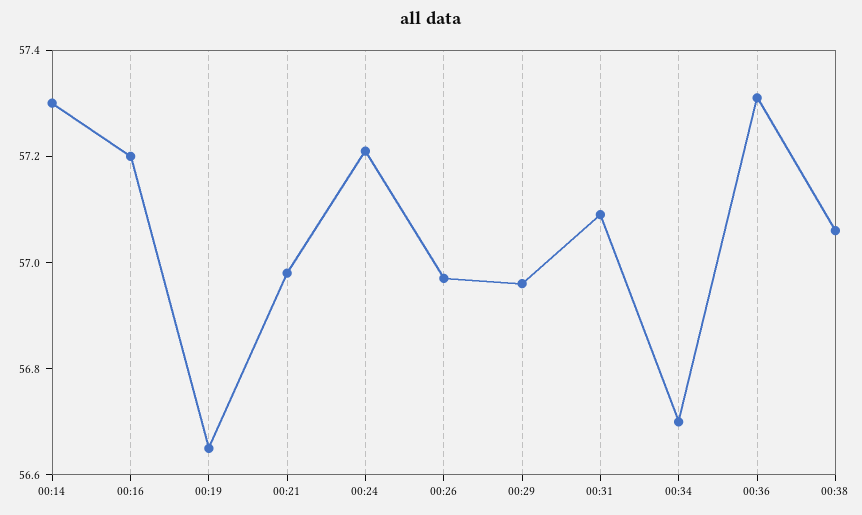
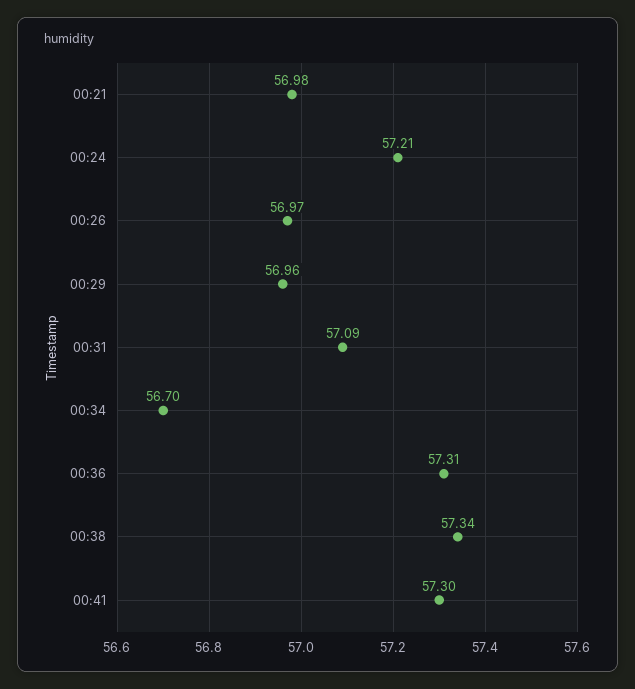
00:14: 57.3 -> none
00:16: 57.2 -> none
00:19: 56.65 -> none
00:38: 57.05 -> 57.34
00:41: none -> 57.3

